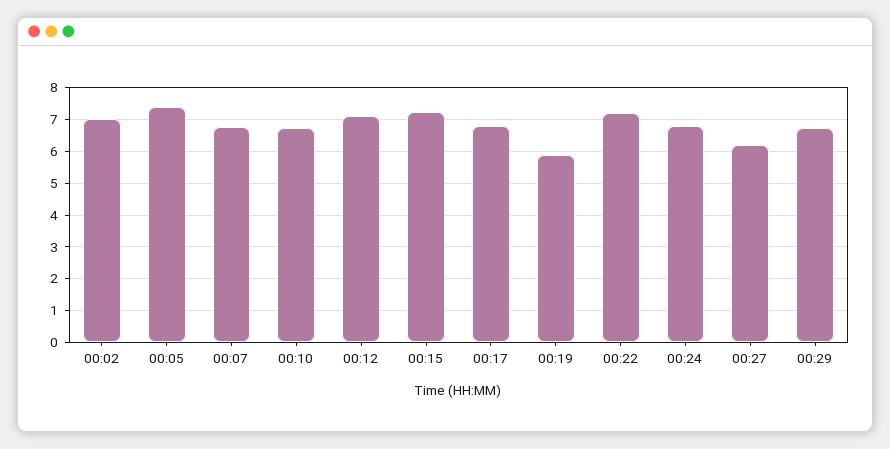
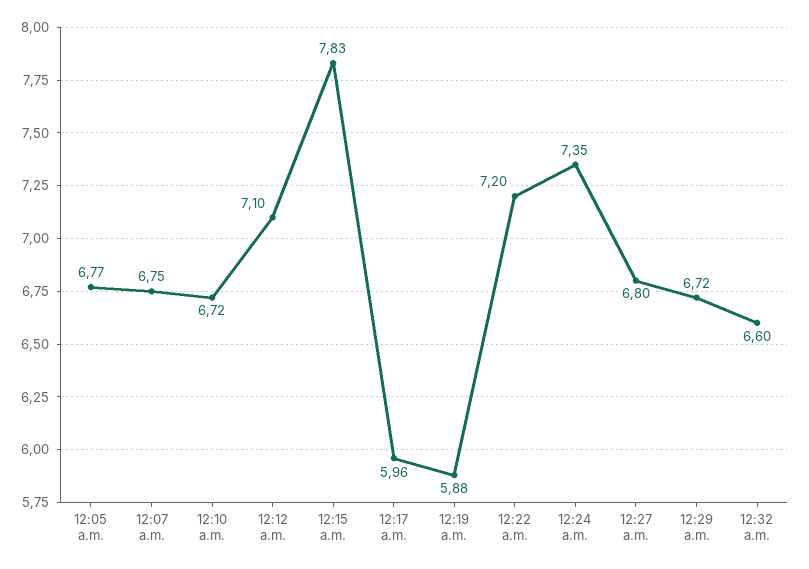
00:02: 7 -> none
00:05: 7.4 -> 6.77
00:15: 7.2 -> 7.83
00:17: 6.8 -> 5.96
00:24: 6.8 -> 7.35
00:27: 6.2 -> 6.8
12:32 a.m.: none -> 6.6

